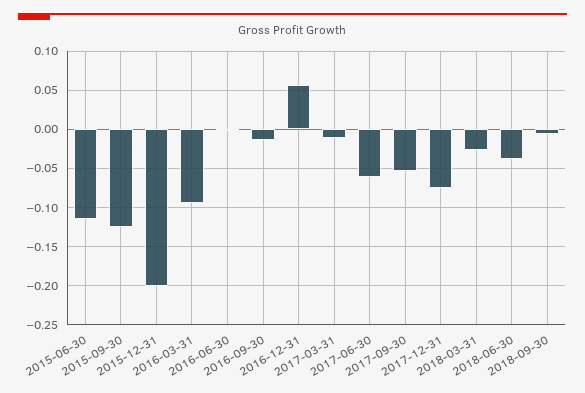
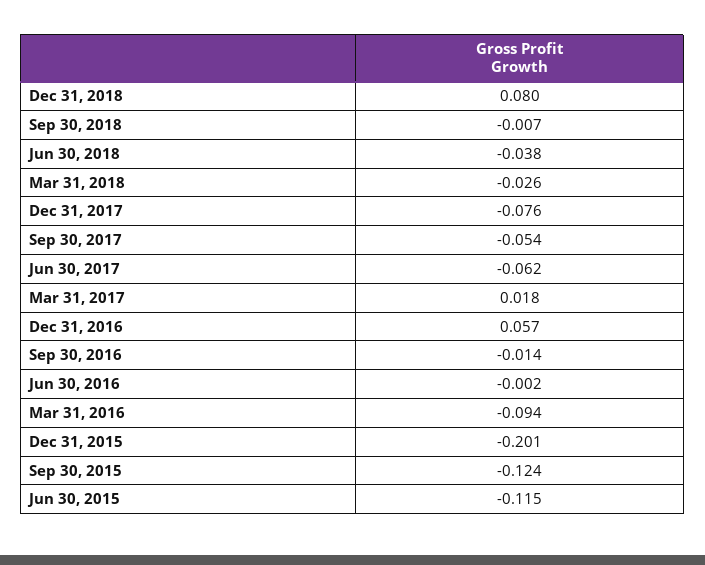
2017-03-31: -0.01 -> 0.018
Dec 31, 2018: none -> 0.08

